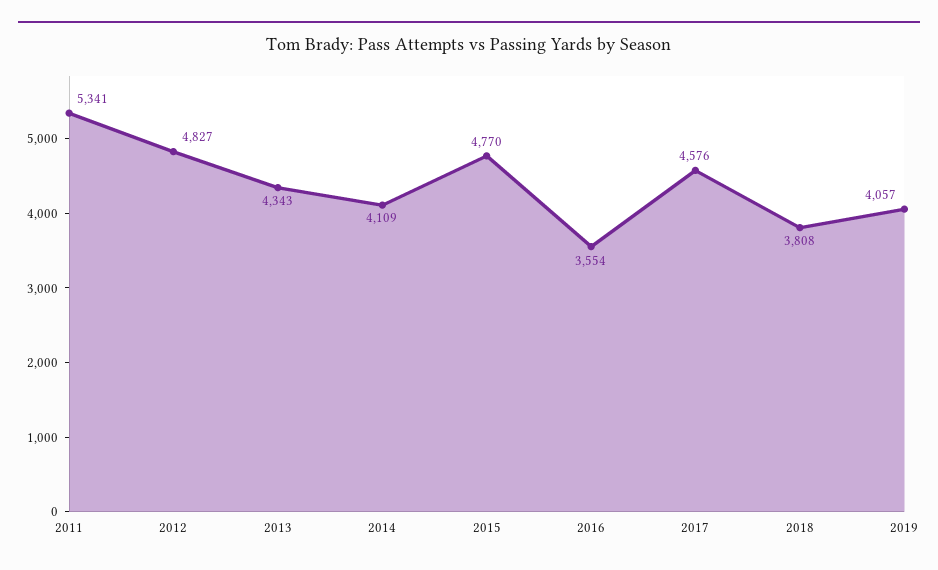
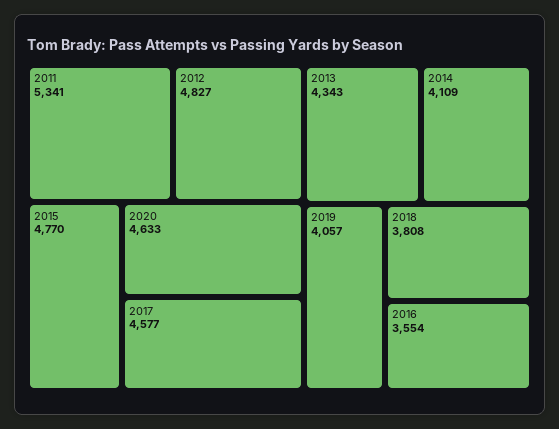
2017: 4576 -> 4577
2020: none -> 4633

